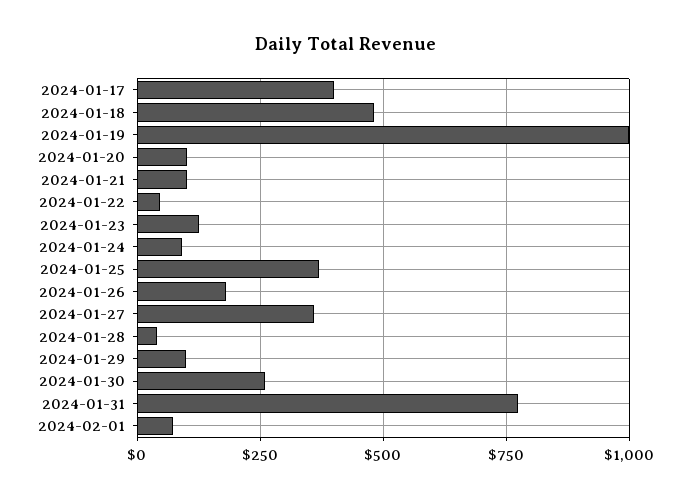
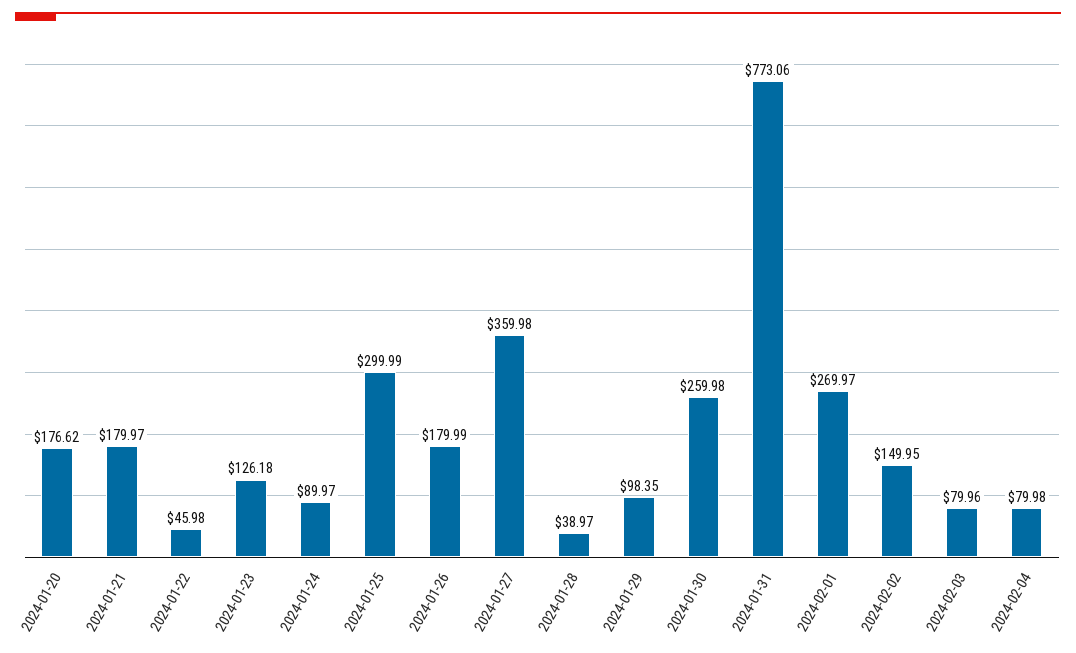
2024-01-17: 400 -> none
2024-01-18: 475 -> none
2024-01-19: 1000 -> none
2024-01-20: 100 -> 176.62
2024-01-21: 100 -> 179.97
2024-01-25: 375 -> 299.99
2024-02-01: 75 -> 269.97
2024-02-02: none -> 149.95
2024-02-03: none -> 79.96
2024-02-04: none -> 79.98

